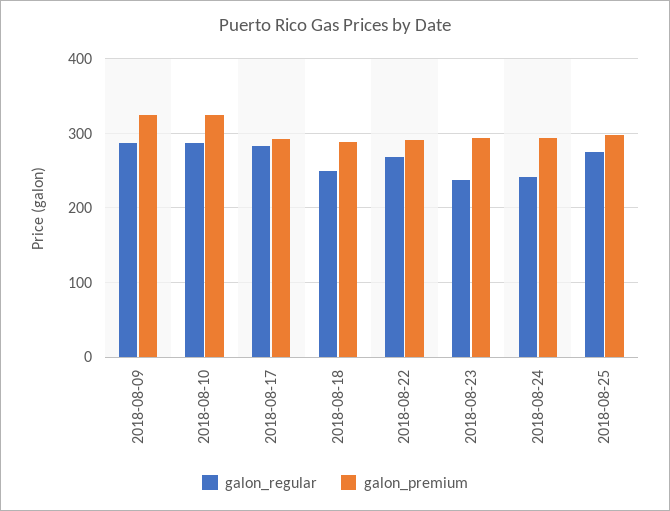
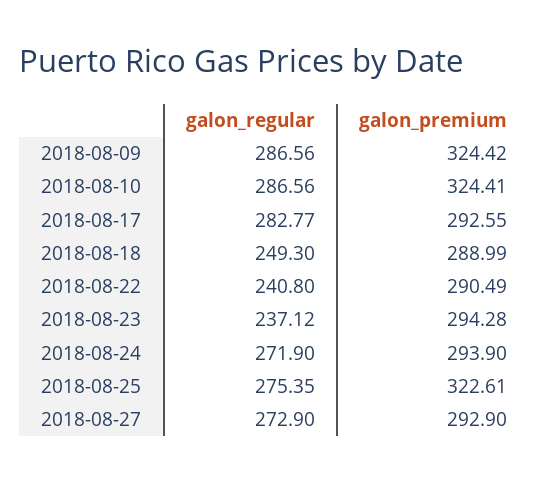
galon_regular, 2018-08-22: 270 -> 240.8
galon_regular, 2018-08-24: 240 -> 271.9
galon_premium, 2018-08-25: 300 -> 322.61
galon_regular, 2018-08-27: none -> 272.9
galon_premium, 2018-08-27: none -> 292.9

